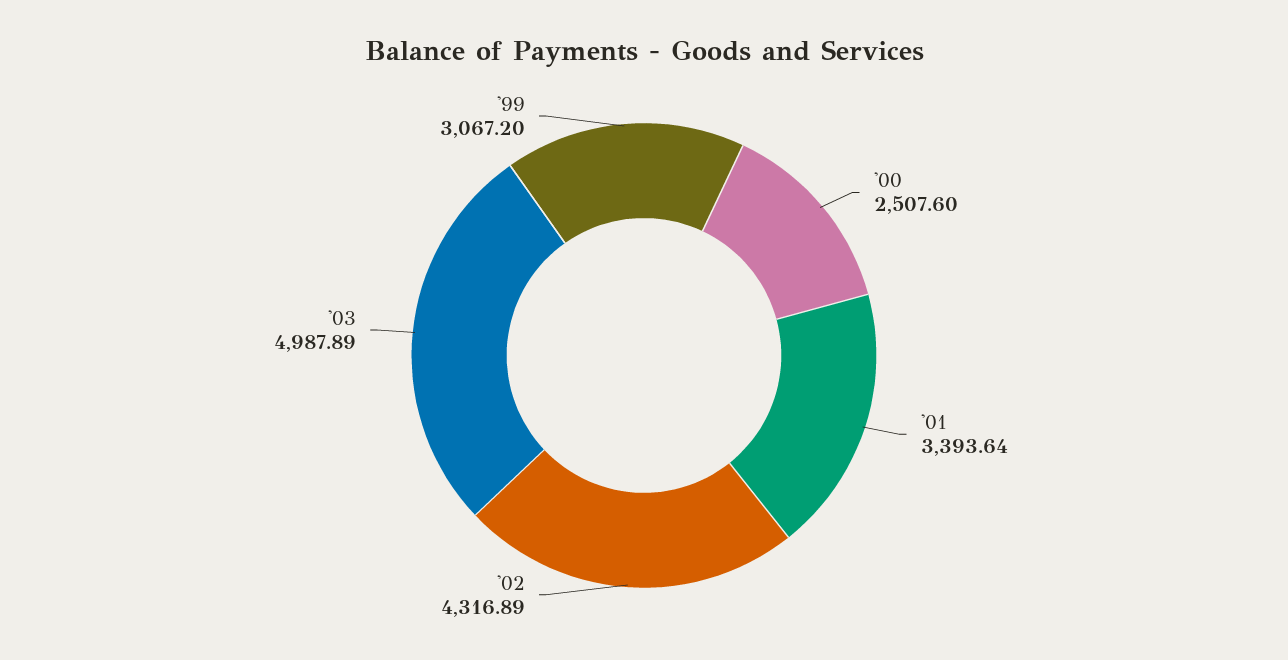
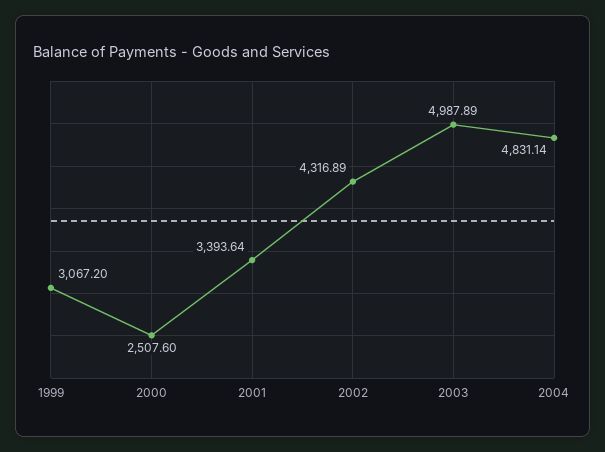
2004: none -> 4831.14

